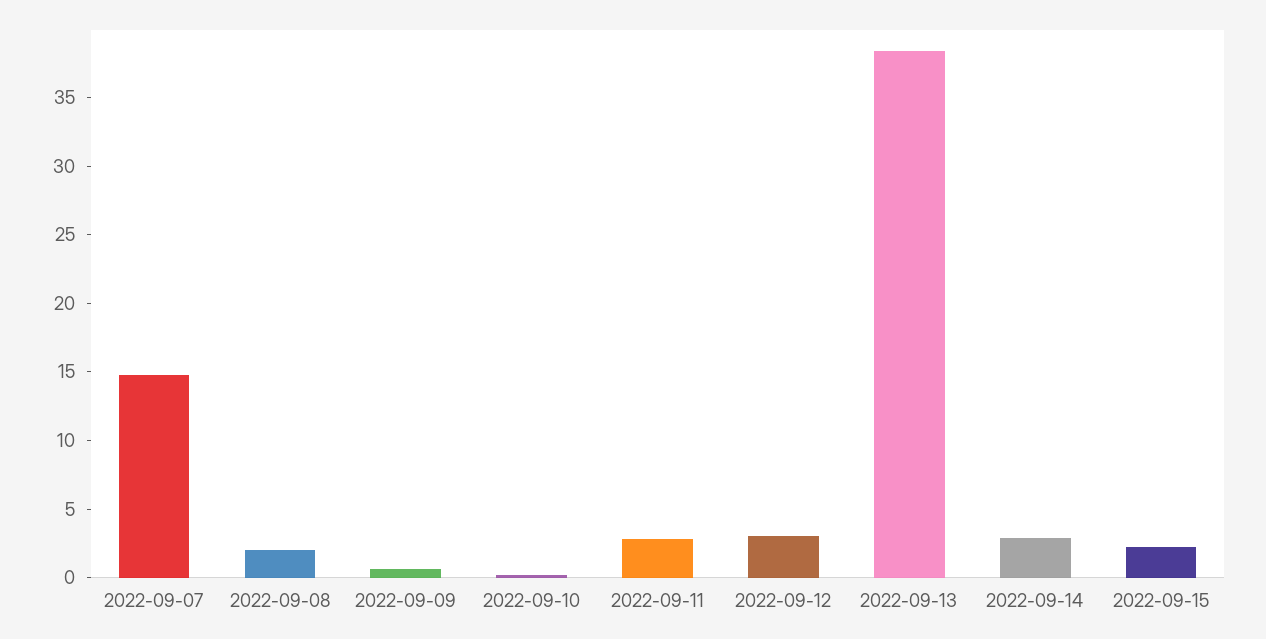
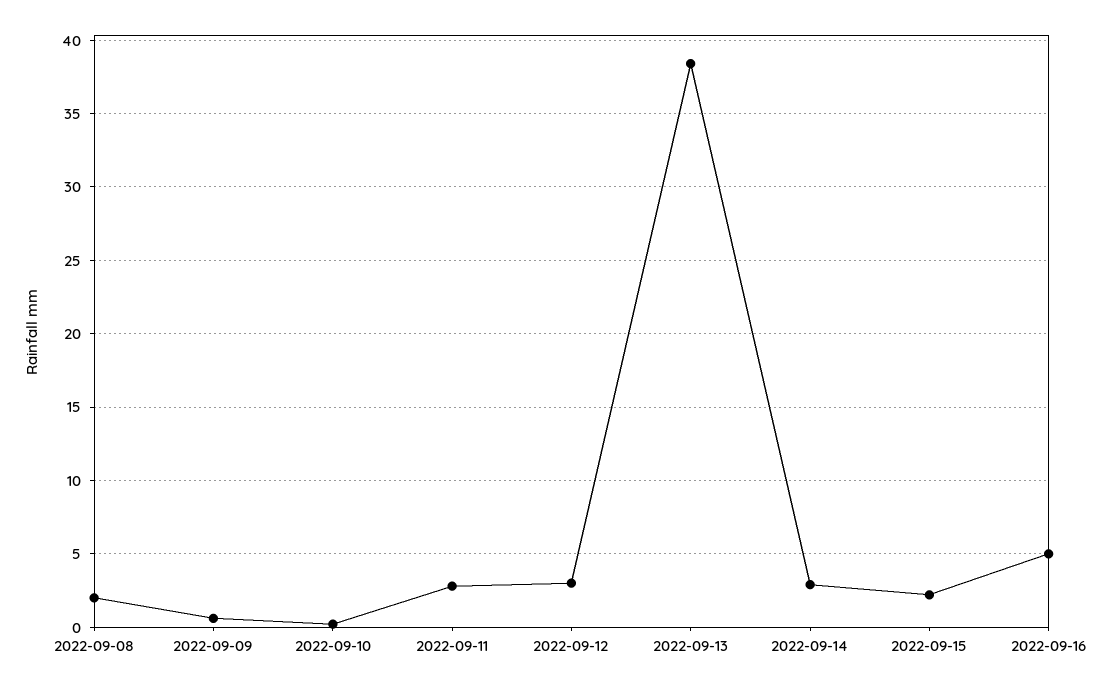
2022-09-07: 15 -> none
2022-09-16: none -> 5

